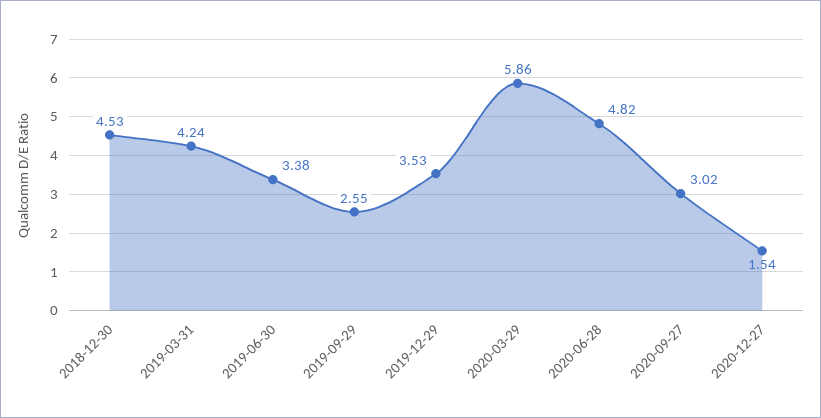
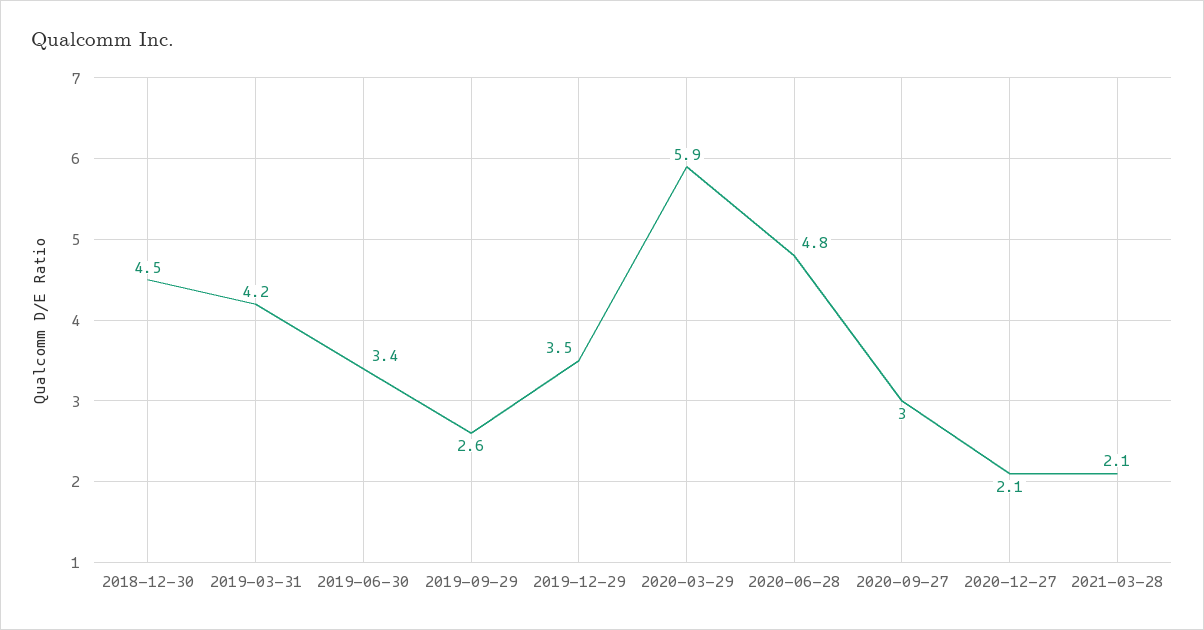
2020-12-27: 1.54 -> 2.1
2021-03-28: none -> 2.1

